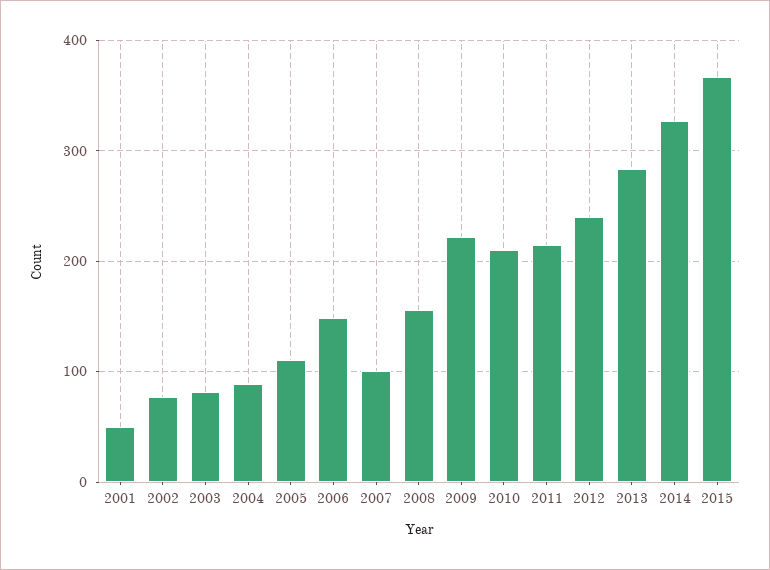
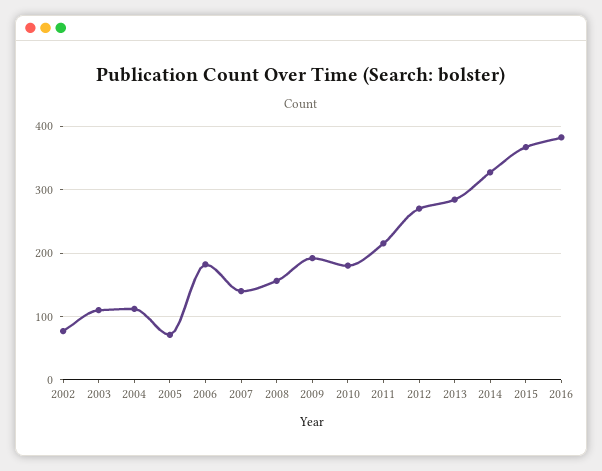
2001: 50 -> none
2003: 80 -> 110
2004: 90 -> 110
2005: 110 -> 70
2006: 150 -> 180
2007: 100 -> 140
2009: 220 -> 190
2010: 210 -> 180
2012: 240 -> 270
2016: none -> 380

